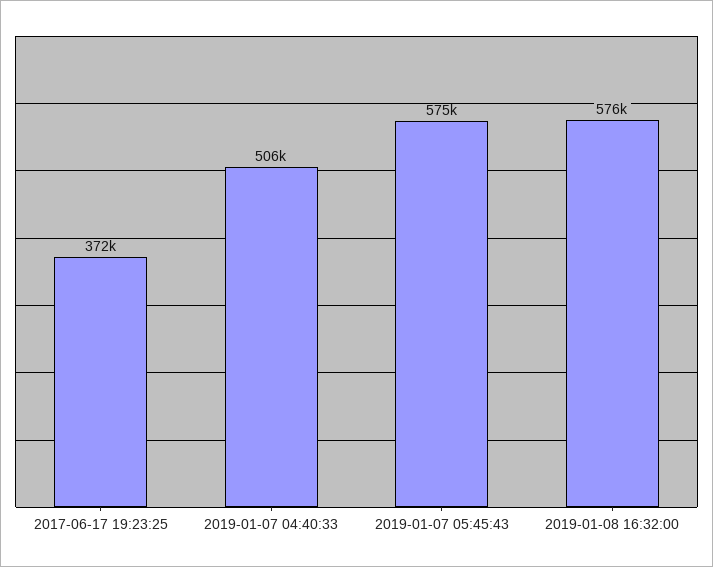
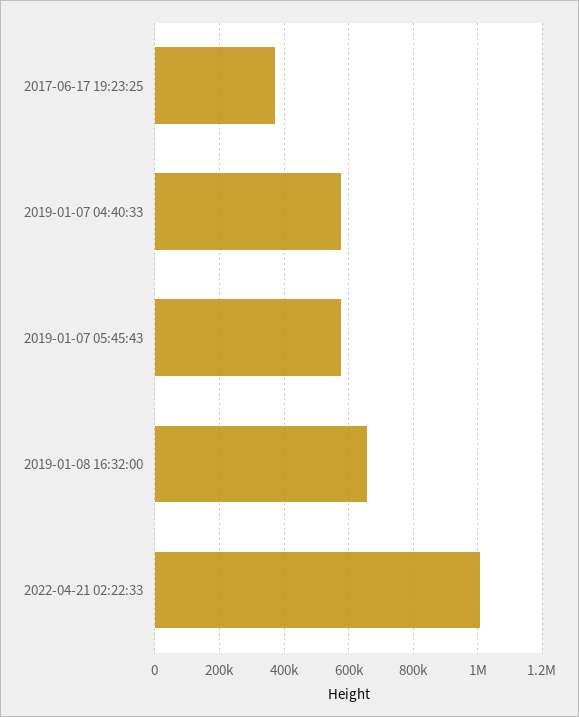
2019-01-07 04:40:33: 506000 -> 580000
2019-01-08 16:32:00: 576000 -> 660000
2022-04-21 02:22:33: none -> 1000000

